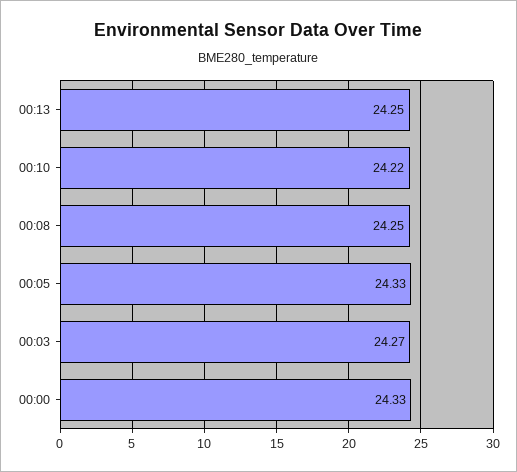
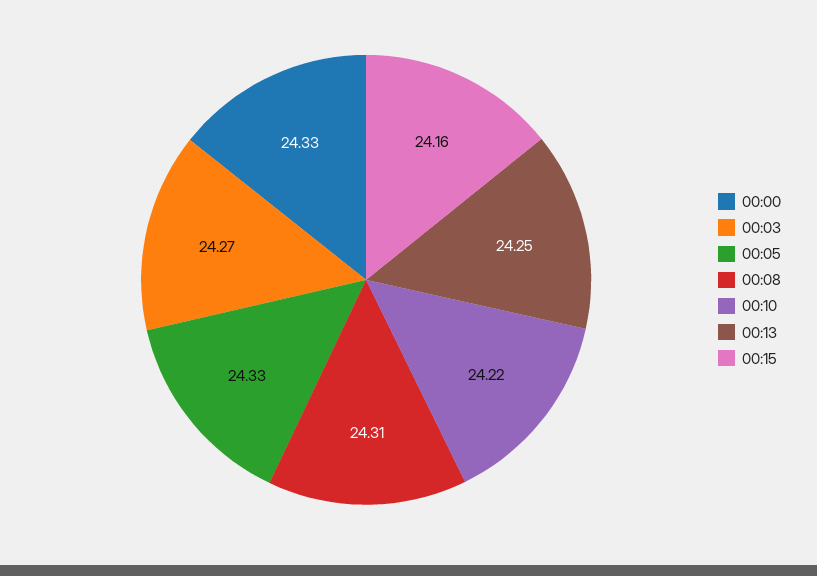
00:08: 24.25 -> 24.31
00:15: none -> 24.16

